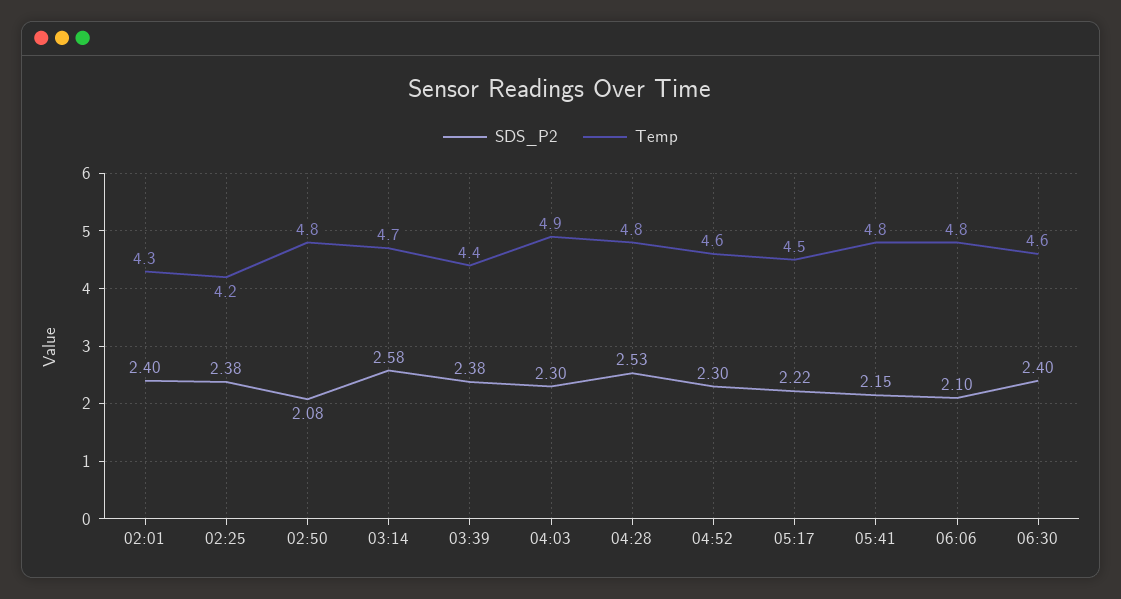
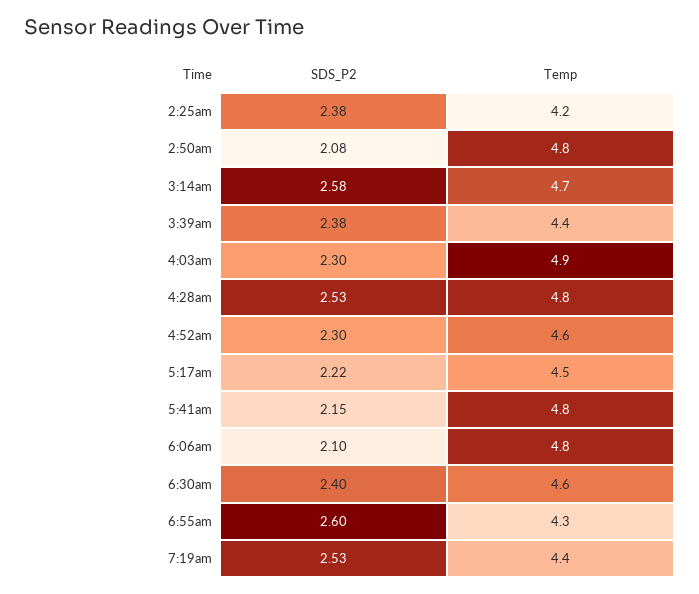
SDS_P2, 02:01: 2.4 -> none
Temp, 02:01: 4.3 -> none
SDS_P2, 6:55am: none -> 2.6
Temp, 6:55am: none -> 4.3
SDS_P2, 7:19am: none -> 2.53
Temp, 7:19am: none -> 4.4

